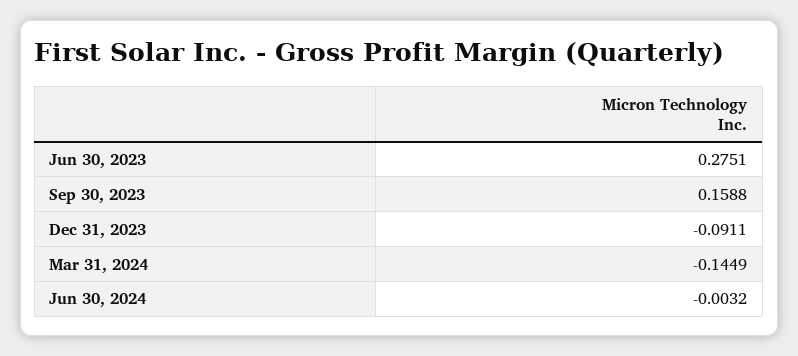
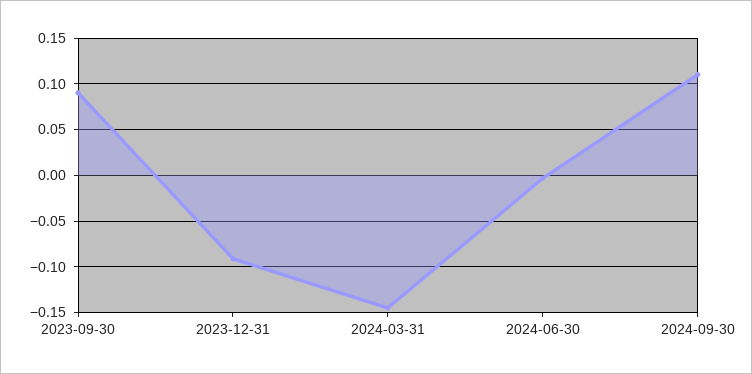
Jun 30, 2023: 0.2751 -> none
Sep 30, 2023: 0.1588 -> 0.09
2024-09-30: none -> 0.11

